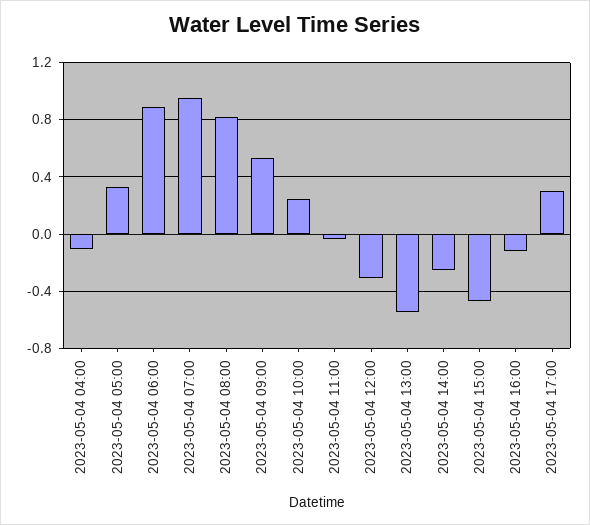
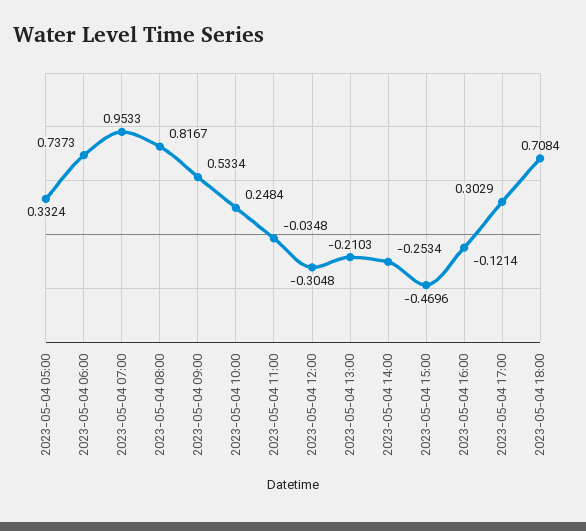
2023-05-04 04:00: -0.1 -> none
2023-05-04 06:00: 0.9 -> 0.7373
2023-05-04 13:00: -0.55 -> -0.2103
2023-05-04 18:00: none -> 0.7084

